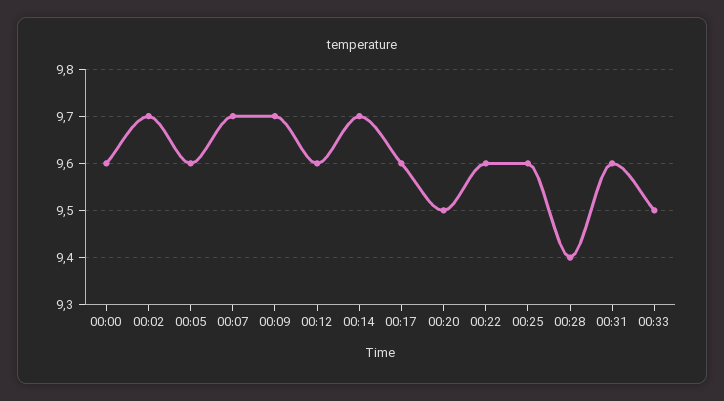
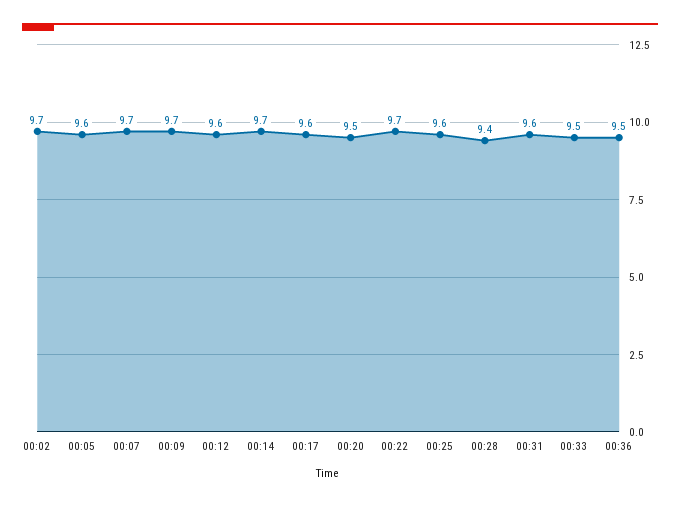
00:00: 9.6 -> none
00:22: 9.6 -> 9.7
00:36: none -> 9.5

